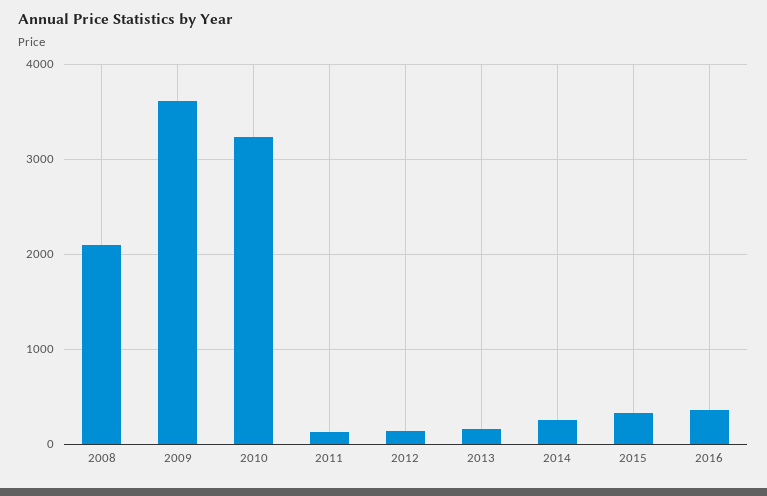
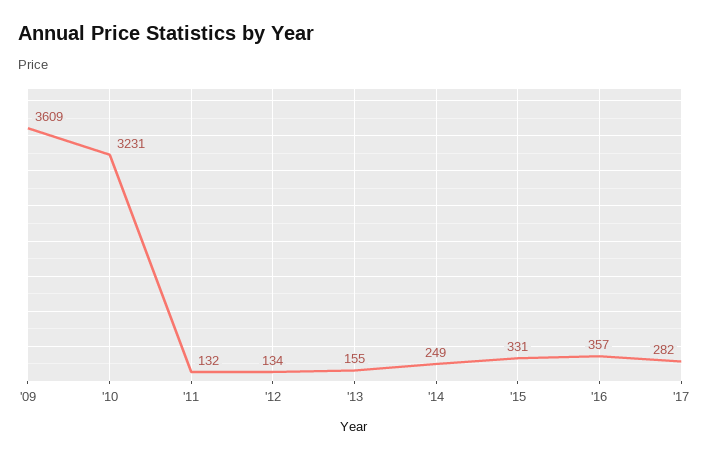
2008: 2100 -> none
'17: none -> 282

